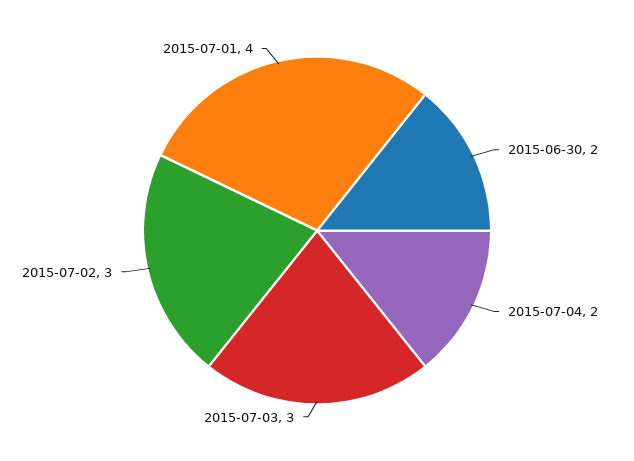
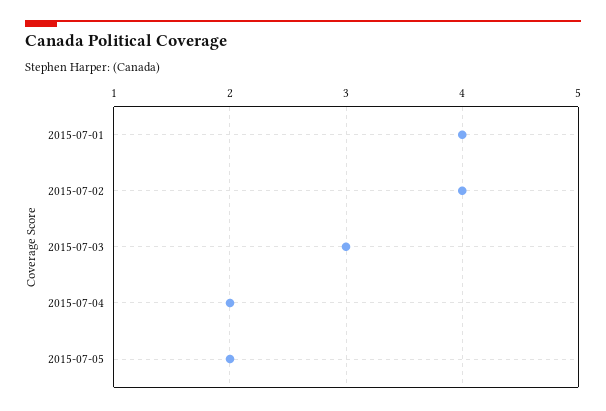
2015-06-30: 2 -> none
2015-07-02: 3 -> 4
2015-07-05: none -> 2

